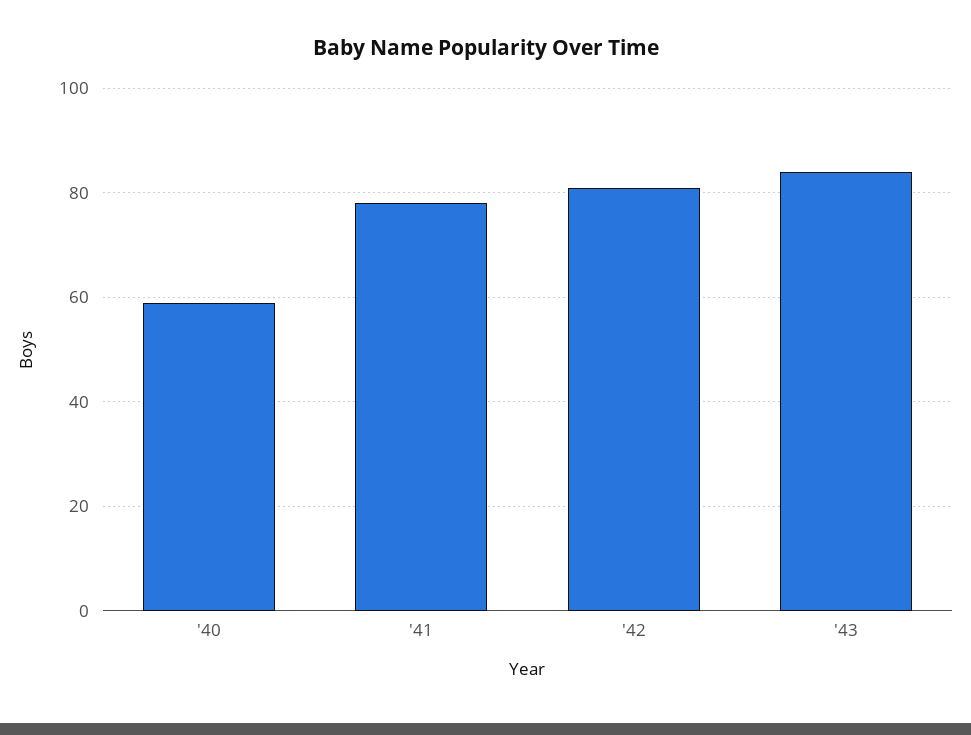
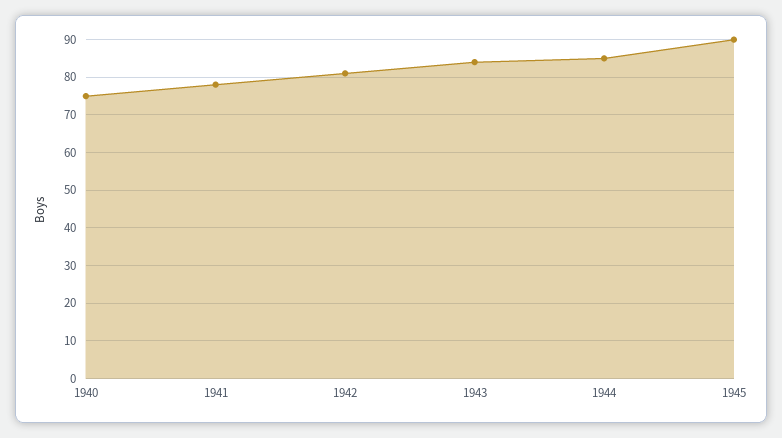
'40: 60 -> 75
1944: none -> 85
1945: none -> 90

